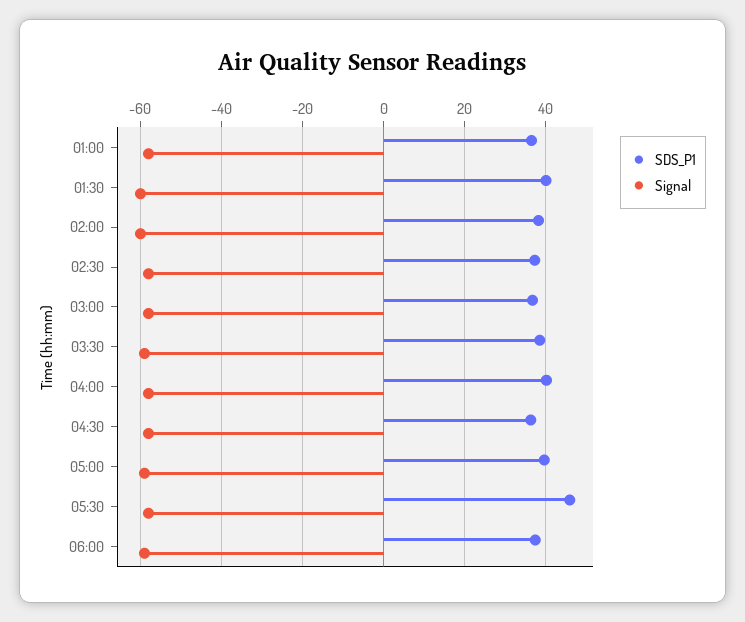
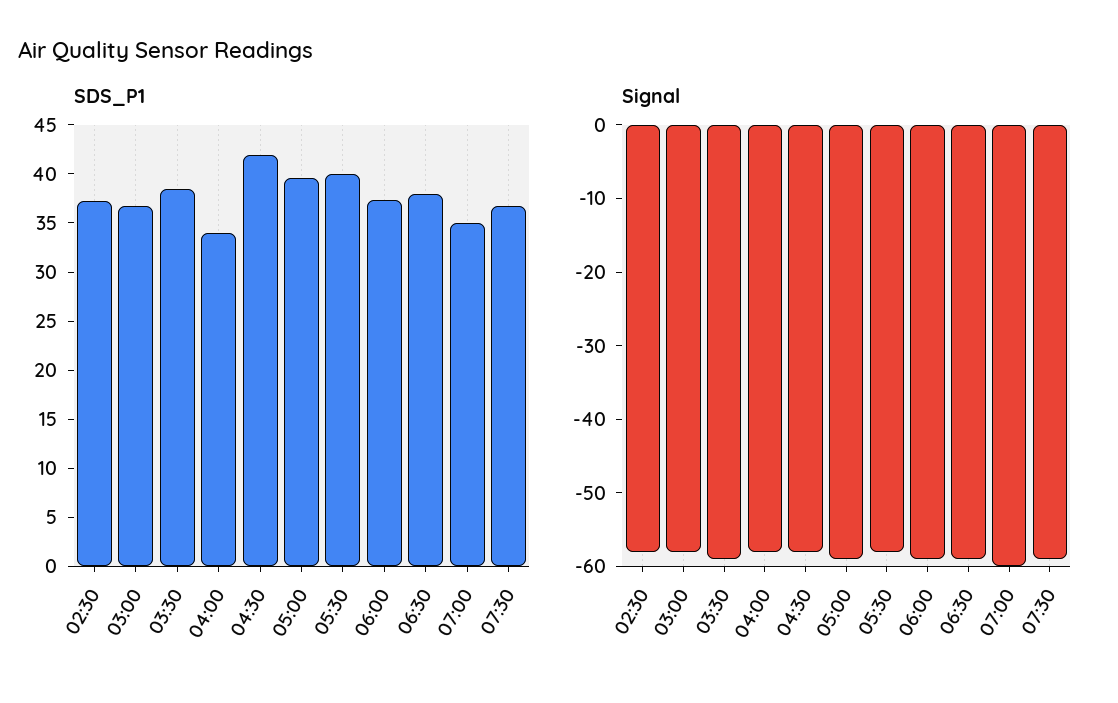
SDS_P1, 01:00: 36 -> none
Signal, 01:00: -58 -> none
SDS_P1, 01:30: 40 -> none
Signal, 01:30: -60 -> none
SDS_P1, 02:00: 38 -> none
Signal, 02:00: -60 -> none
SDS_P1, 04:00: 40 -> 34
SDS_P1, 04:30: 36 -> 42
SDS_P1, 05:30: 46 -> 40
SDS_P1, 06:30: none -> 38
SDS_P1, 07:00: none -> 35
SDS_P1, 07:30: none -> 37
Signal, 06:30: none -> -60
Signal, 07:00: none -> -60
Signal, 07:30: none -> -60

